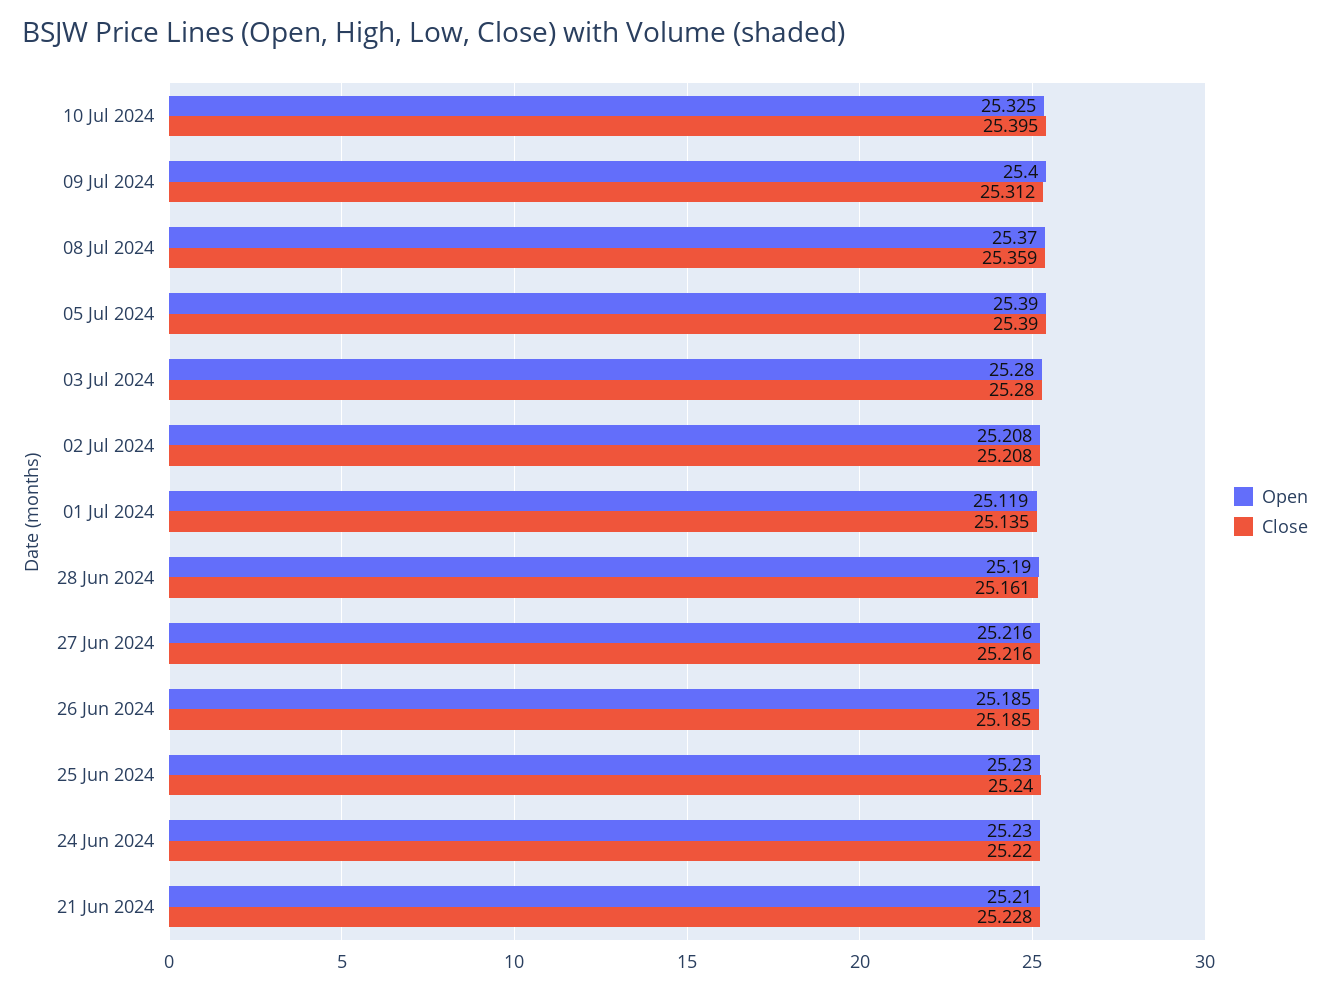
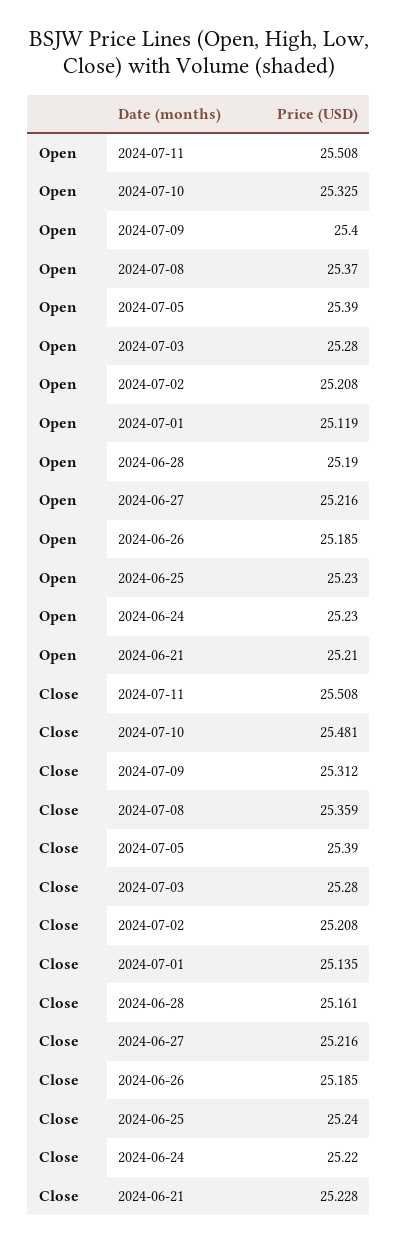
Close, 10 Jul 2024: 25.395 -> 25.481
Open, 2024-07-11: none -> 25.508
Close, 2024-07-11: none -> 25.508

